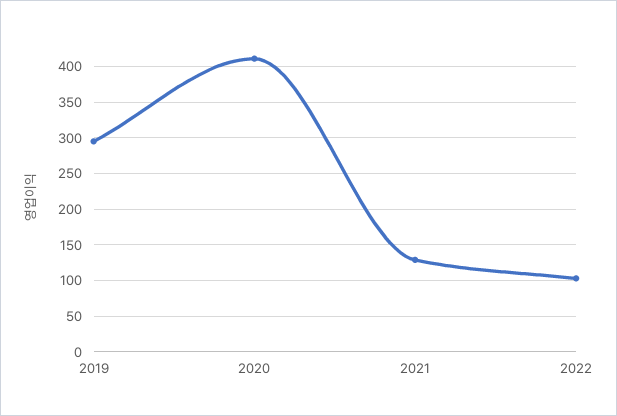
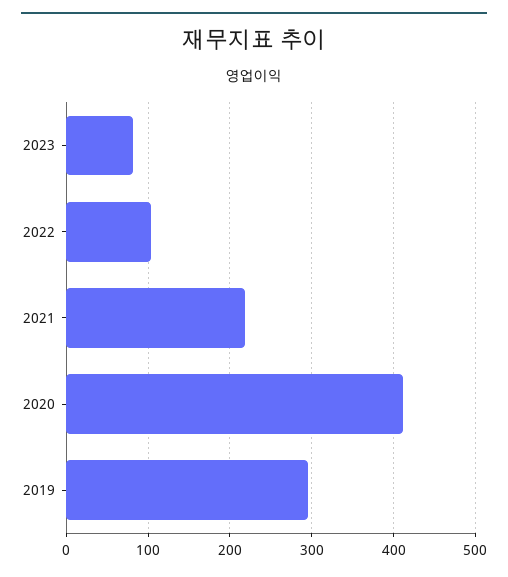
2021: 130 -> 220
2023: none -> 80

